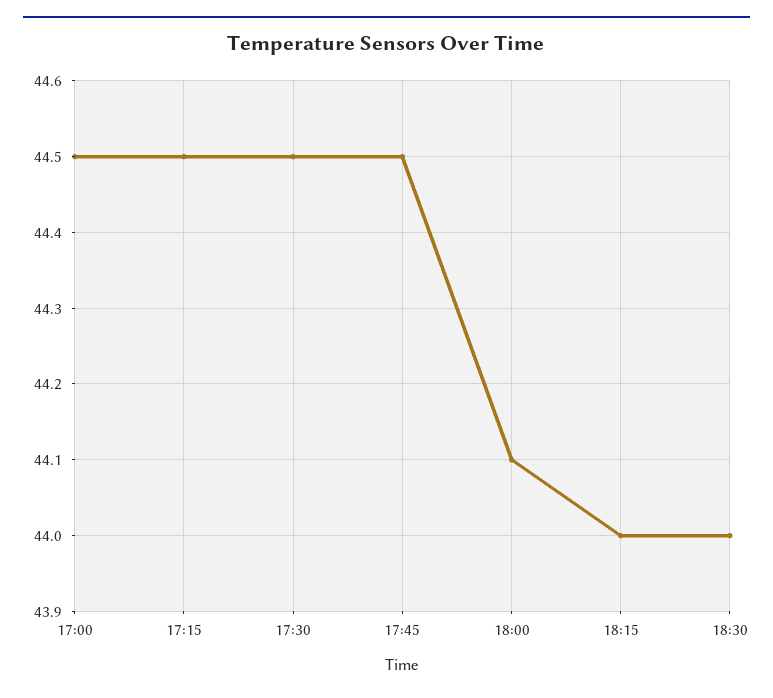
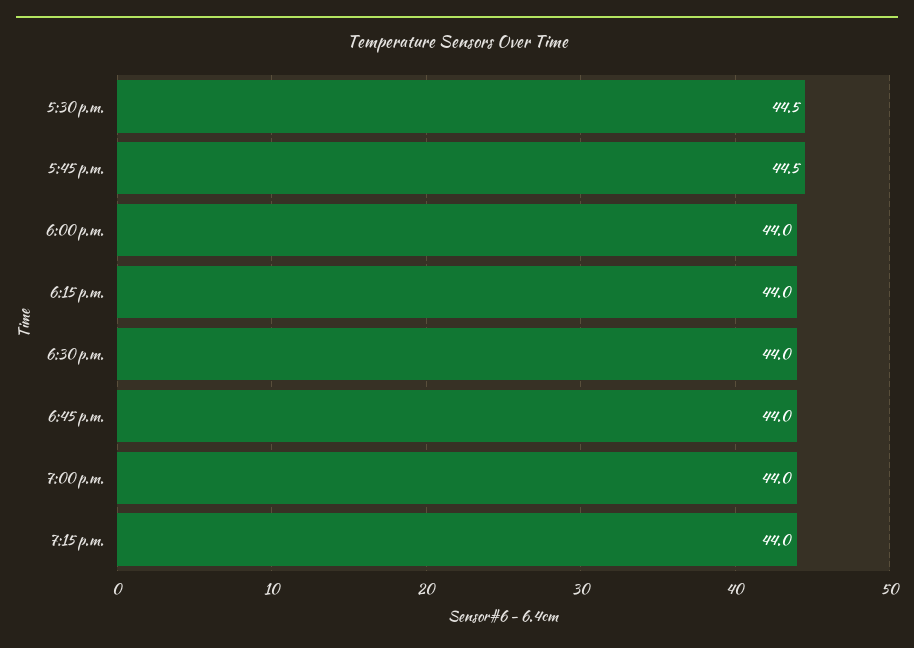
17:00: 44.5 -> none
17:15: 44.5 -> none
18:00: 44.1 -> 44
6:45 p.m.: none -> 44
7:00 p.m.: none -> 44
7:15 p.m.: none -> 44

